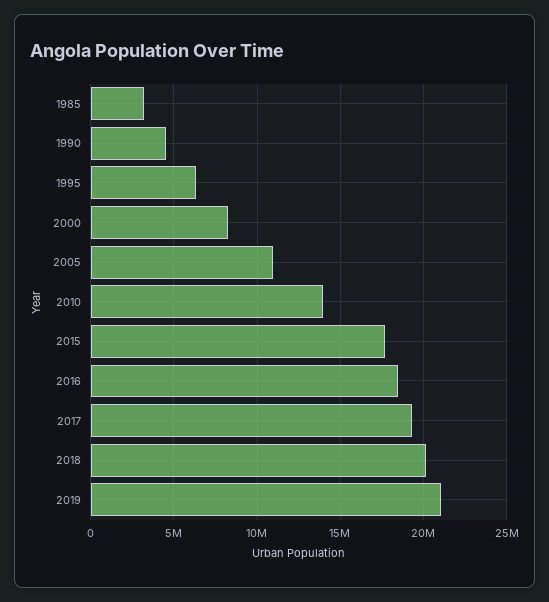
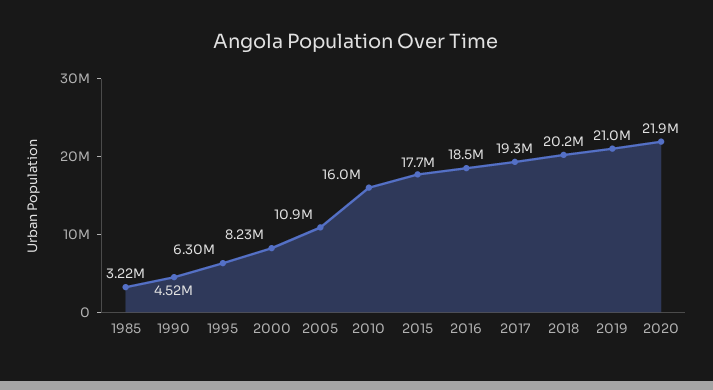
2010: 14000000 -> 16000000
2020: none -> 21900000

